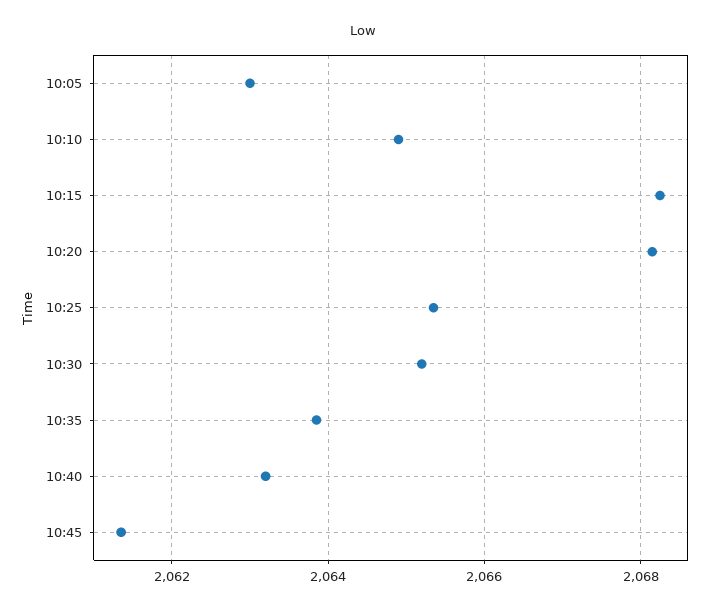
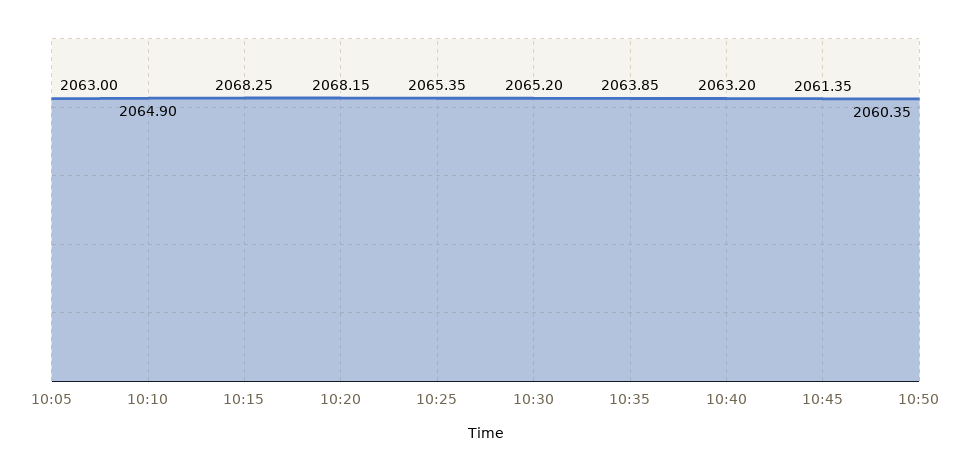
10:50: none -> 2060.35

